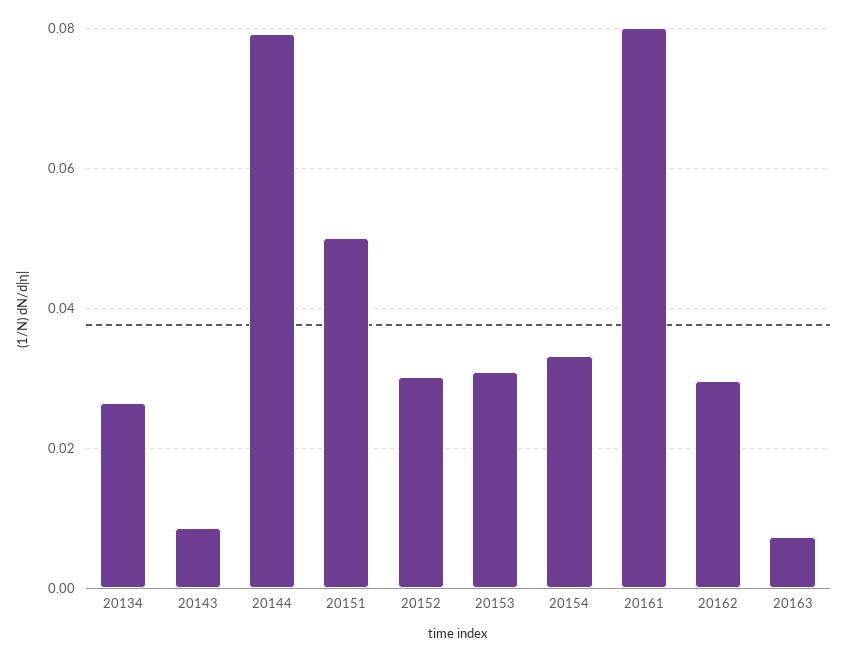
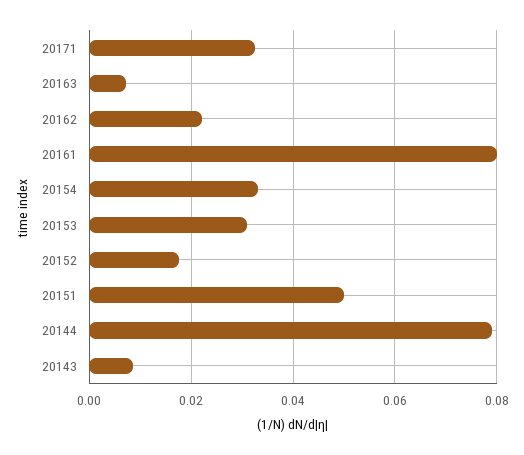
20134: 0.026 -> none
20152: 0.03 -> 0.018
20162: 0.03 -> 0.022
20171: none -> 0.032

